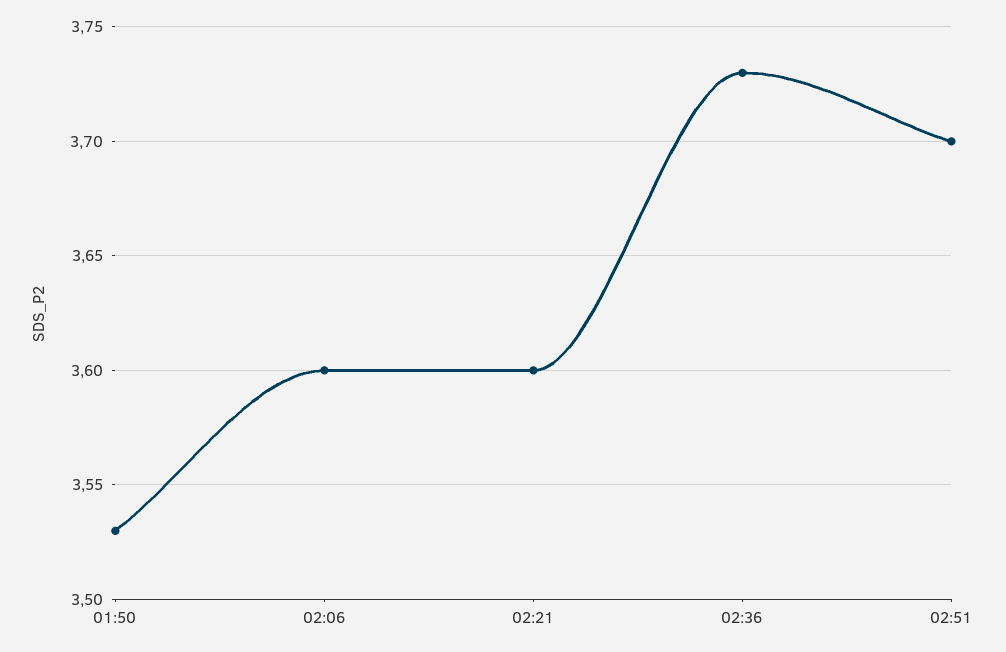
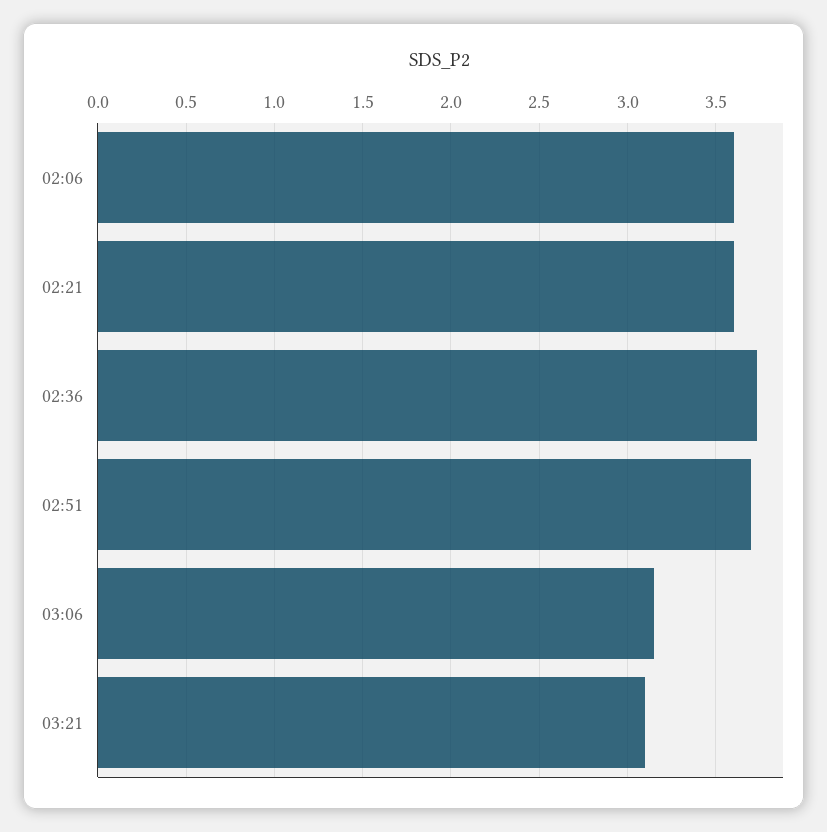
01:50: 3.53 -> none
03:06: none -> 3.15
03:21: none -> 3.1

